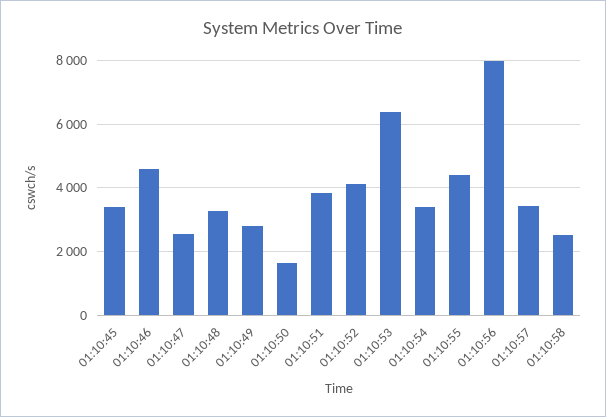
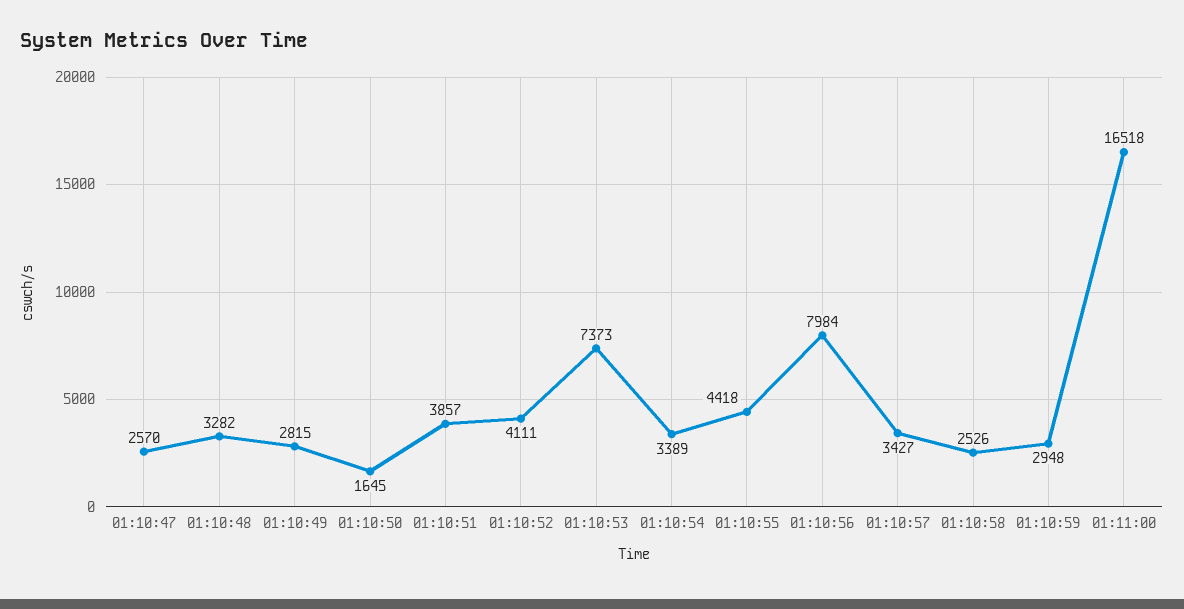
01:10:45: 3400 -> none
01:10:46: 4600 -> none
01:10:53: 6400 -> 7373
01:10:59: none -> 2948
01:11:00: none -> 16518

